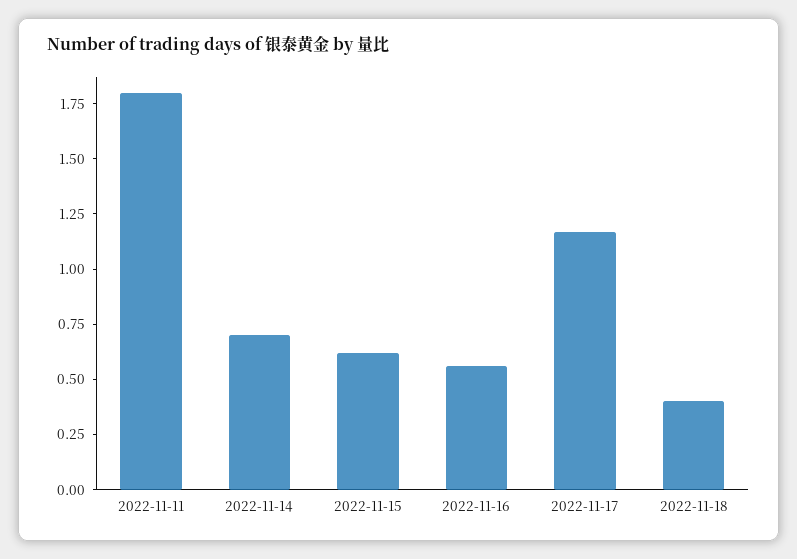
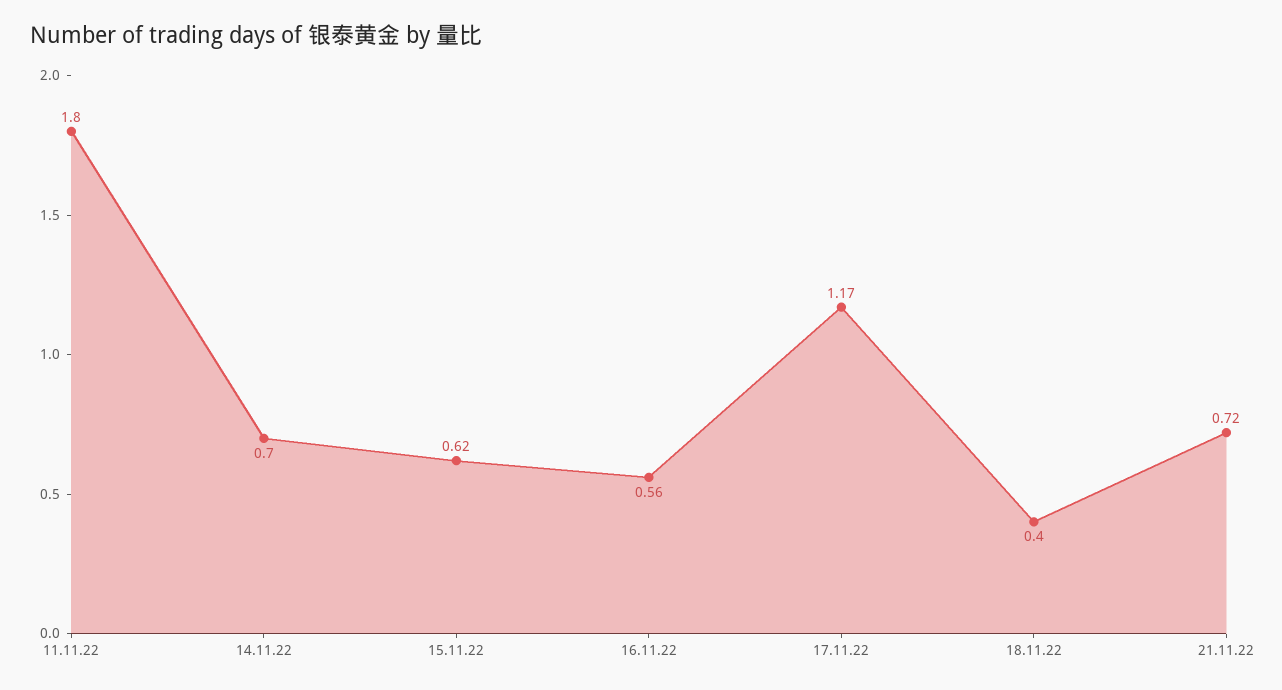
21.11.22: none -> 0.72

